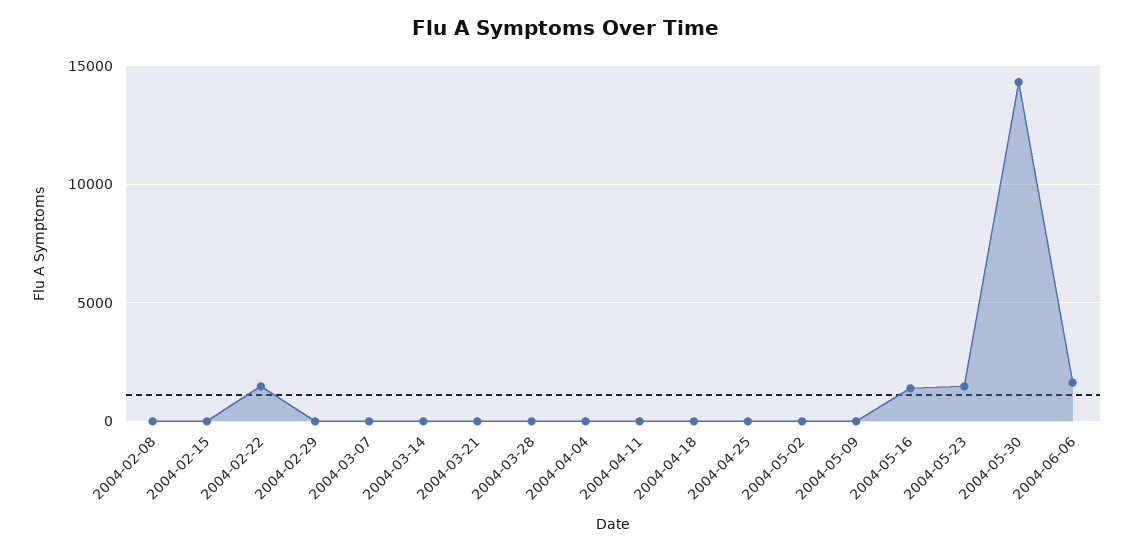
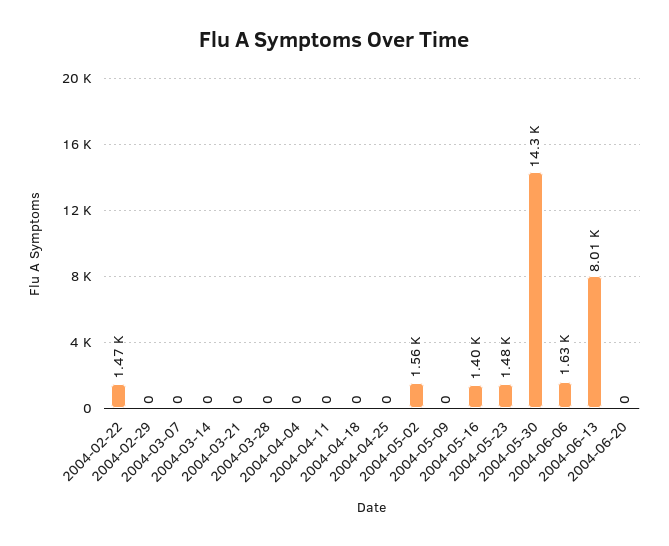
2004-02-08: 0 -> none
2004-02-15: 0 -> none
2004-05-02: 0 -> 1560
2004-06-13: none -> 8010
2004-06-20: none -> 0

